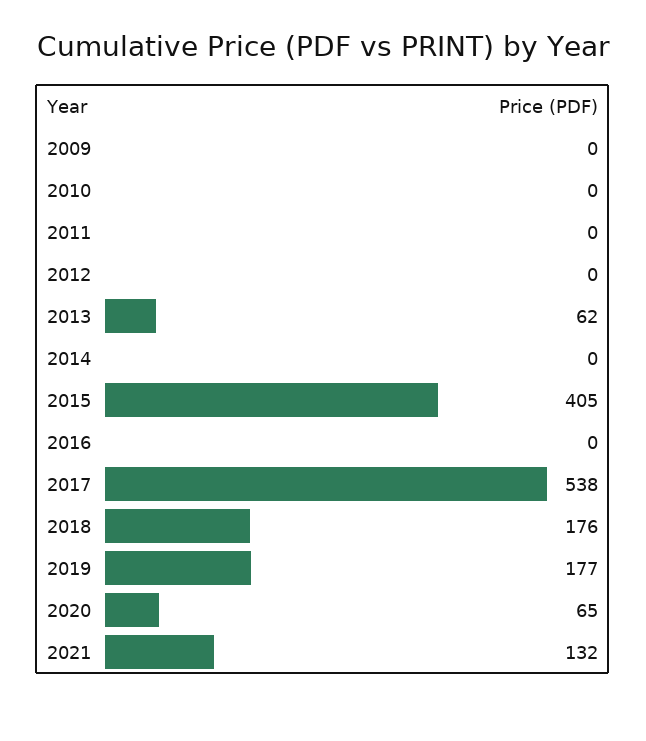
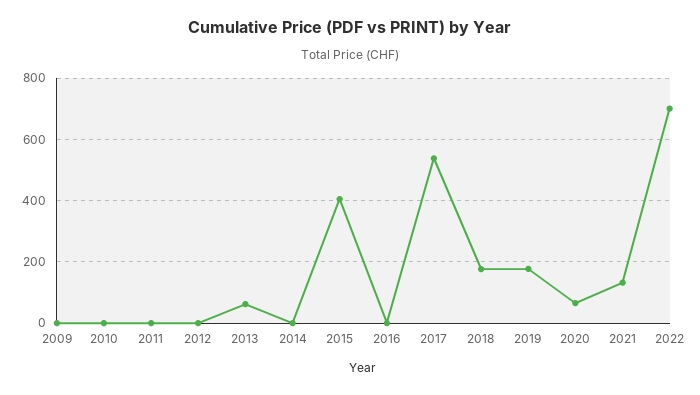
2022: none -> 700

